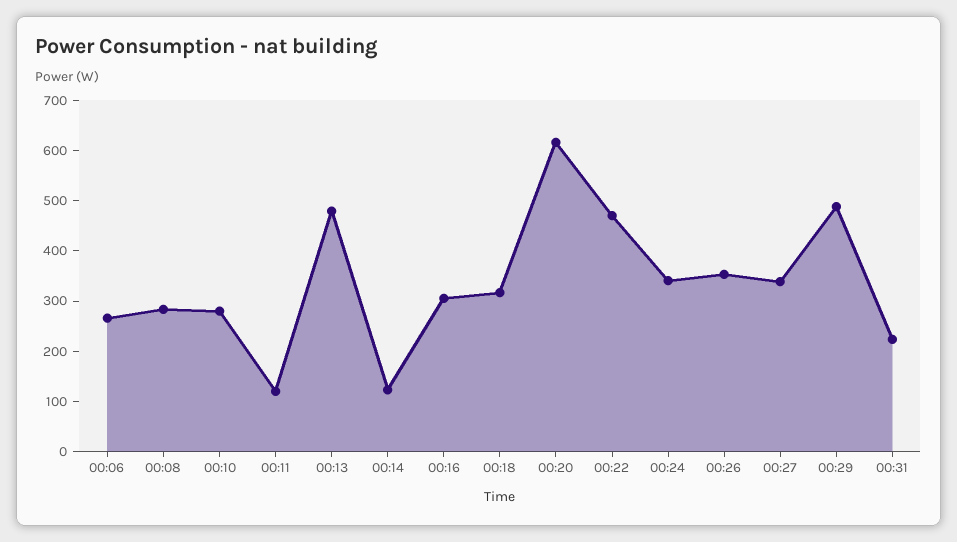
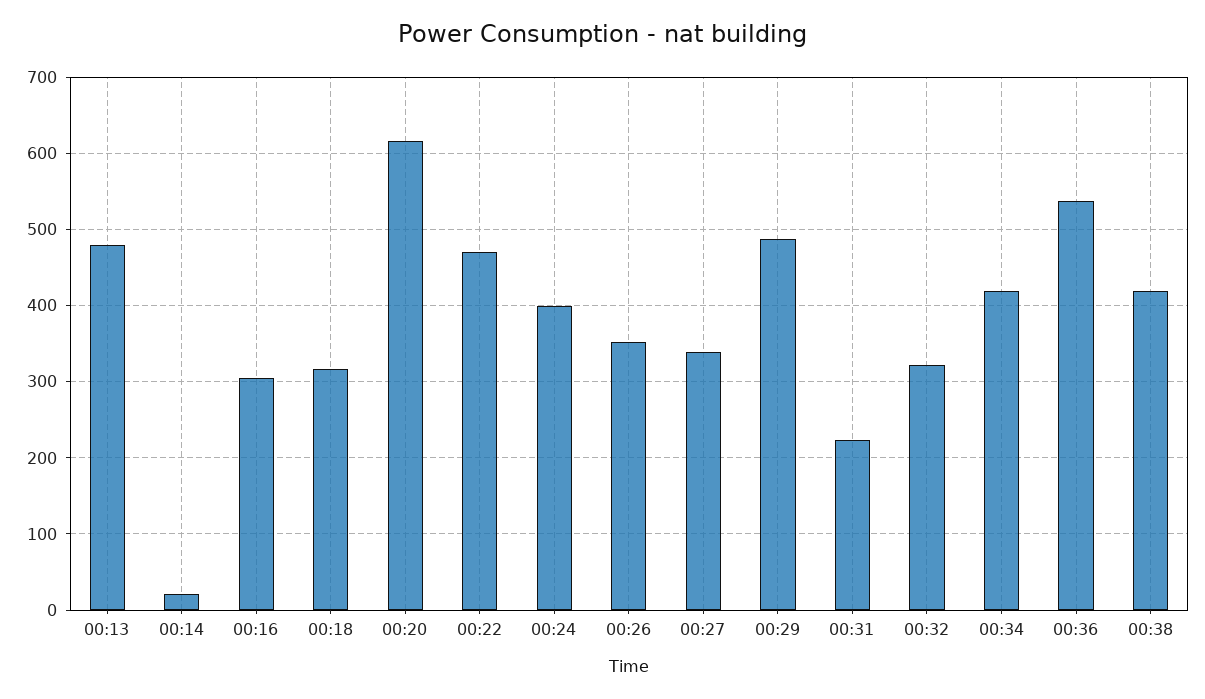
00:06: 260 -> none
00:08: 280 -> none
00:10: 280 -> none
00:11: 120 -> none
00:14: 120 -> 20
00:24: 340 -> 400
00:32: none -> 320
00:34: none -> 420
00:36: none -> 540
00:38: none -> 420

